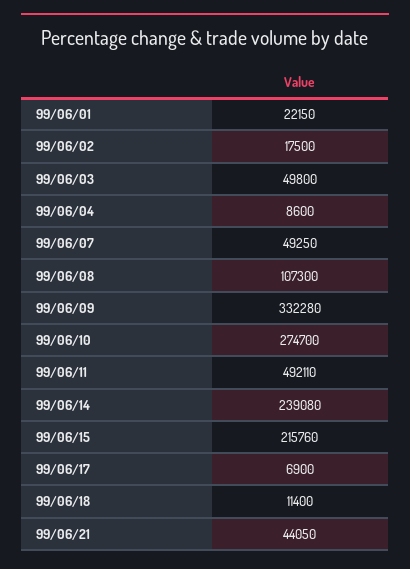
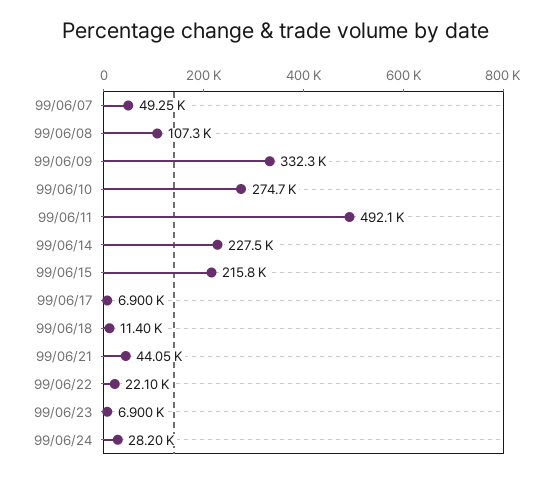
99/06/01: 22150 -> none
99/06/02: 17500 -> none
99/06/03: 49800 -> none
99/06/04: 8600 -> none
99/06/14: 239080 -> 227500
99/06/22: none -> 22100
99/06/23: none -> 6900
99/06/24: none -> 28200

